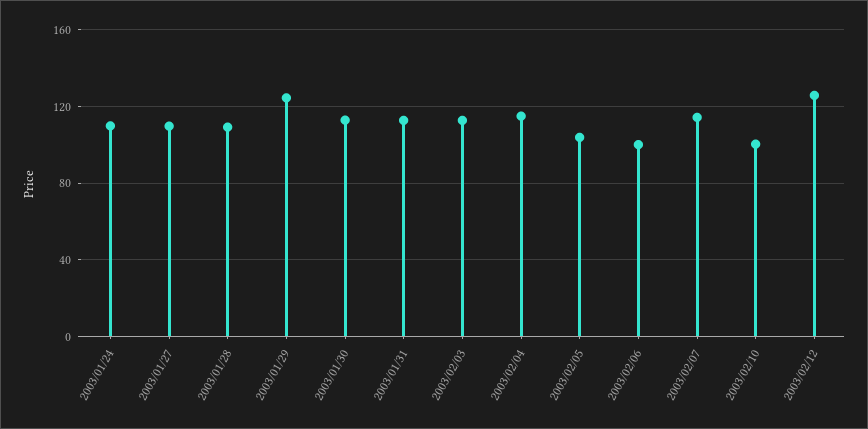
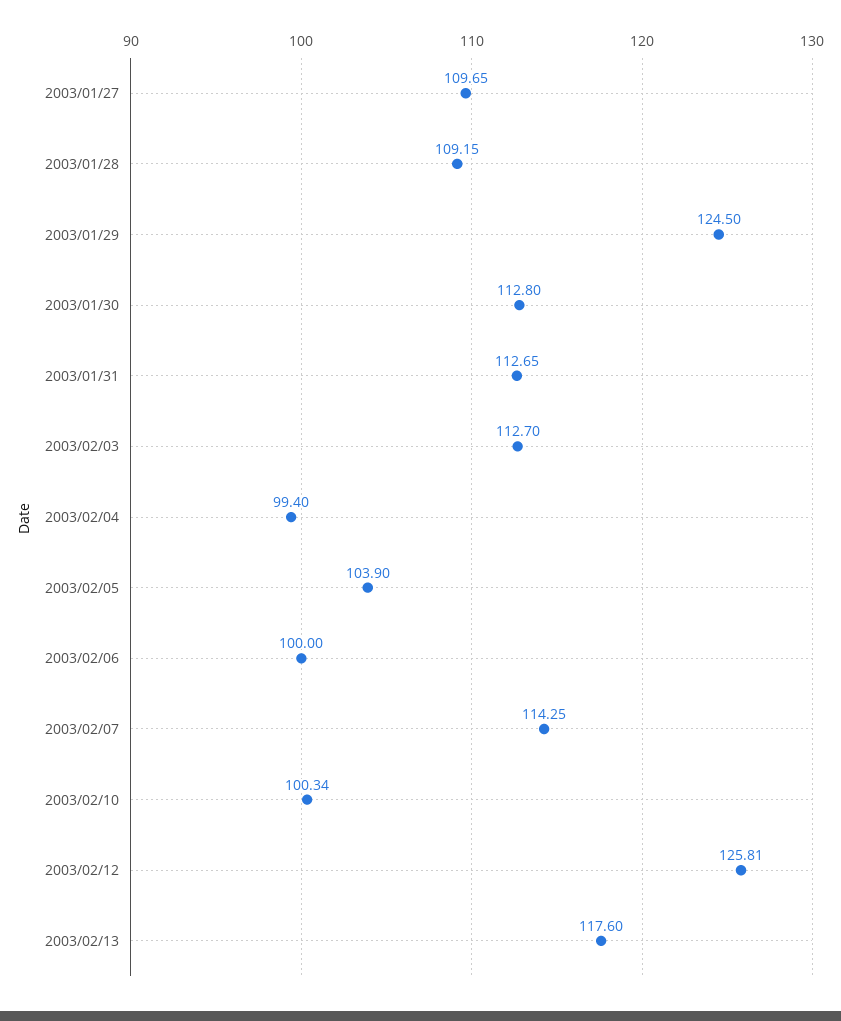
2003/01/24: 110 -> none
2003/02/04: 115 -> 99.4
2003/02/13: none -> 117.6

